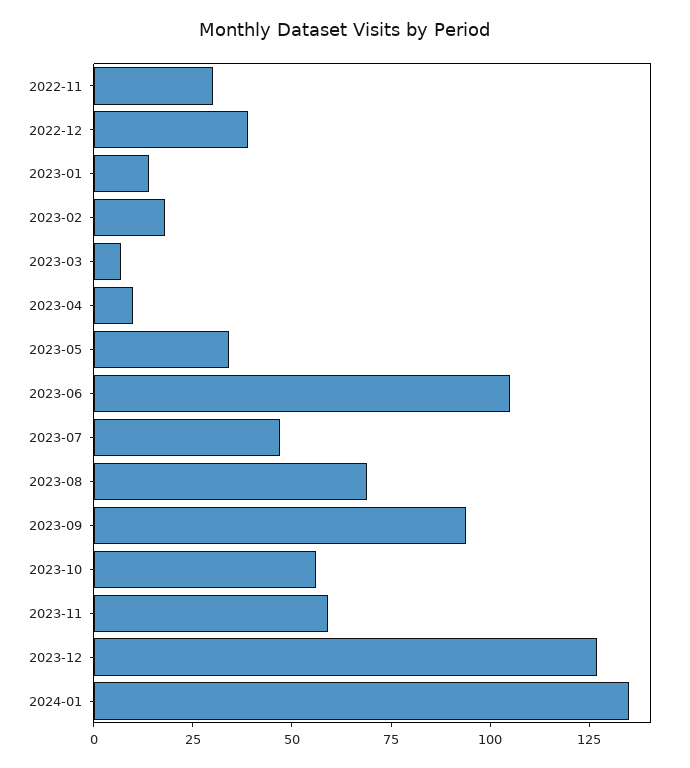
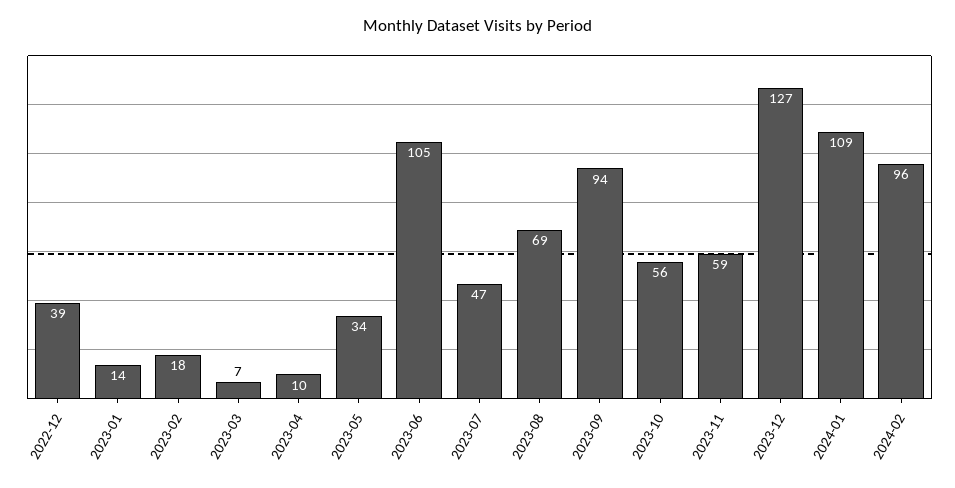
2022-11: 30 -> none
2024-01: 135 -> 109
2024-02: none -> 96

